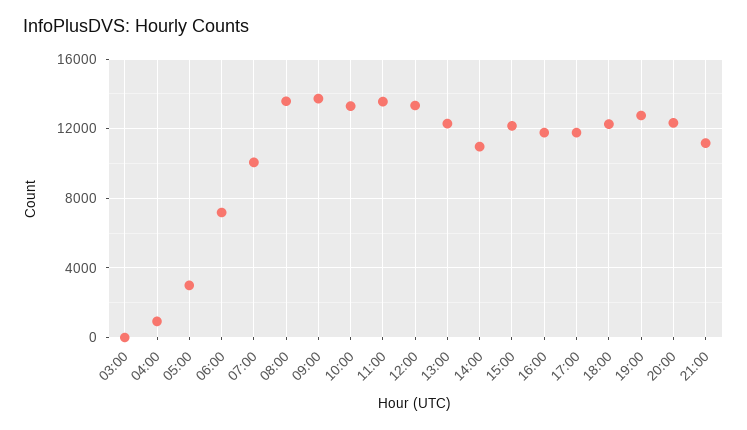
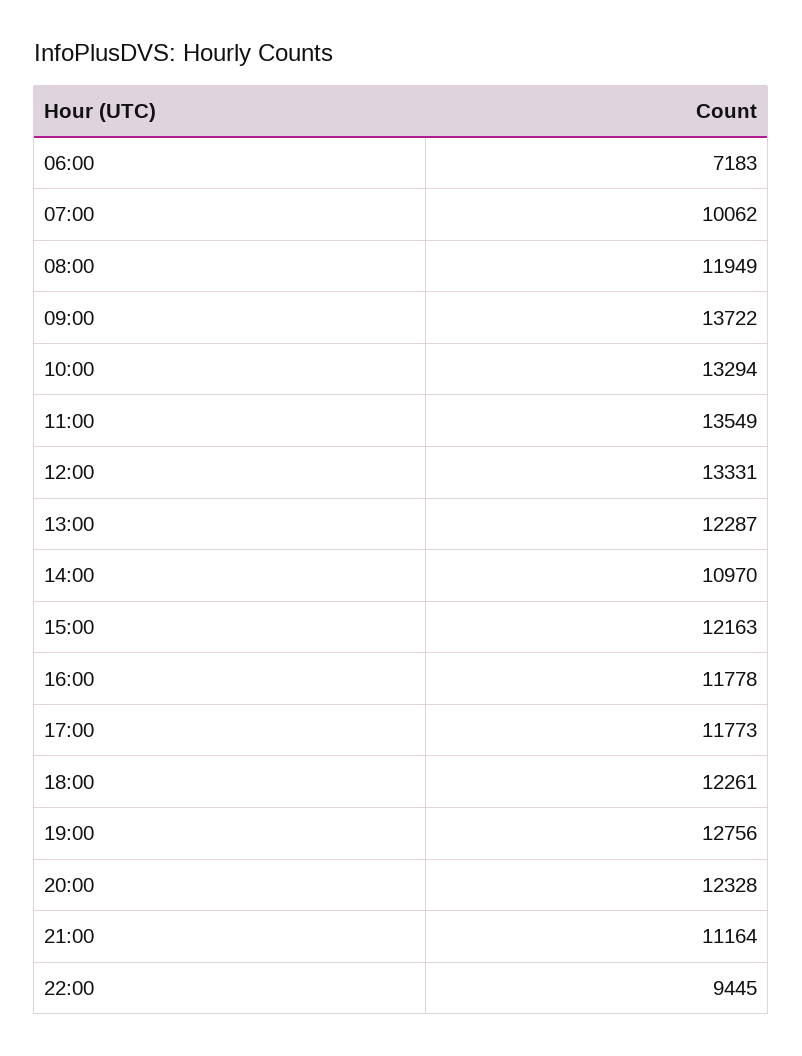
03:00: 0 -> none
04:00: 1000 -> none
05:00: 3000 -> none
08:00: 13500 -> 11949
22:00: none -> 9445

